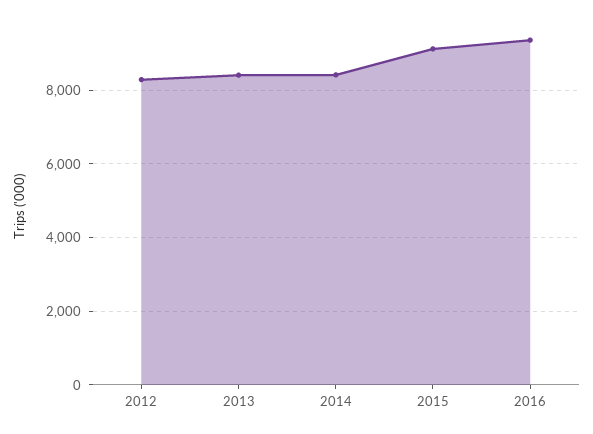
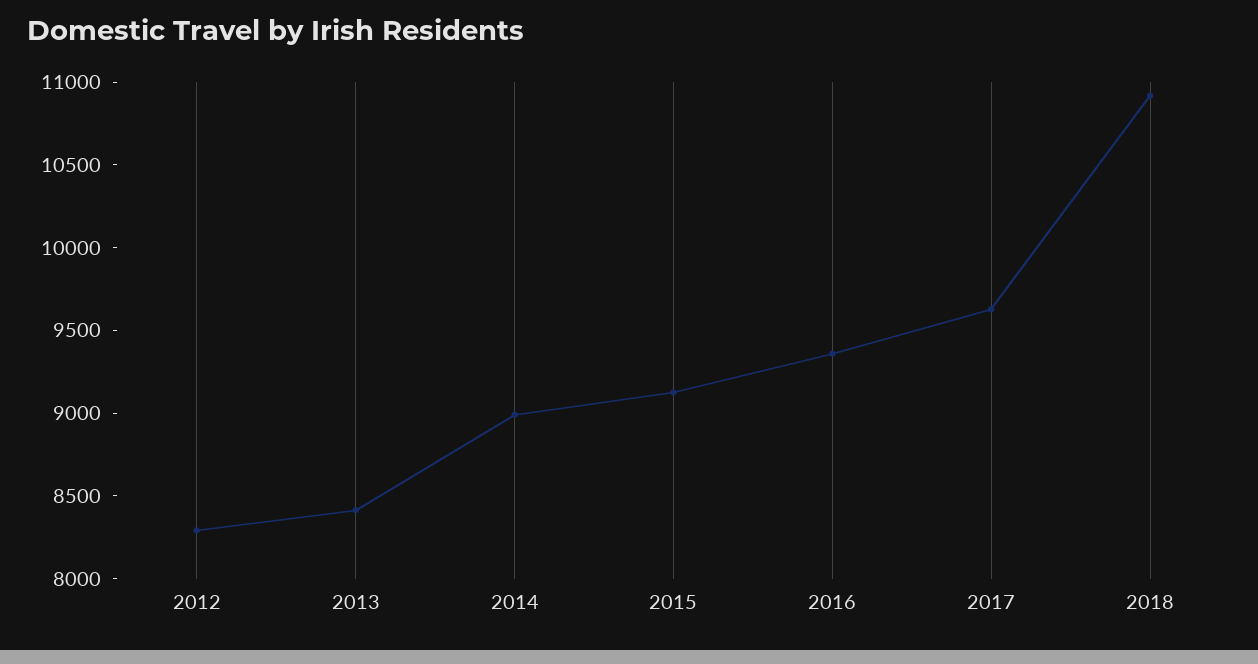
2014: 8400 -> 9000
2017: none -> 9600
2018: none -> 10900

